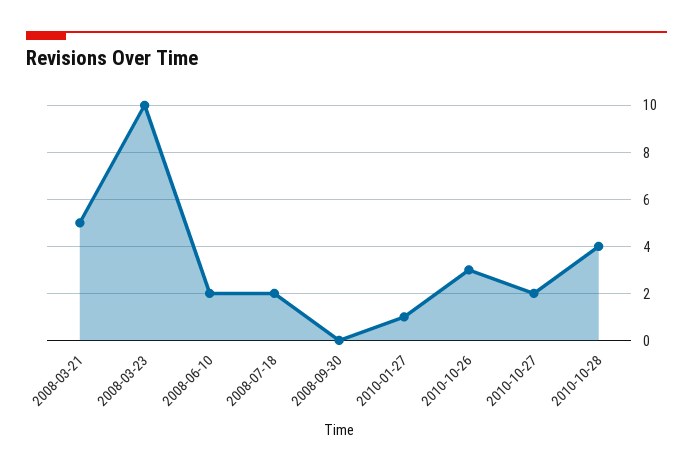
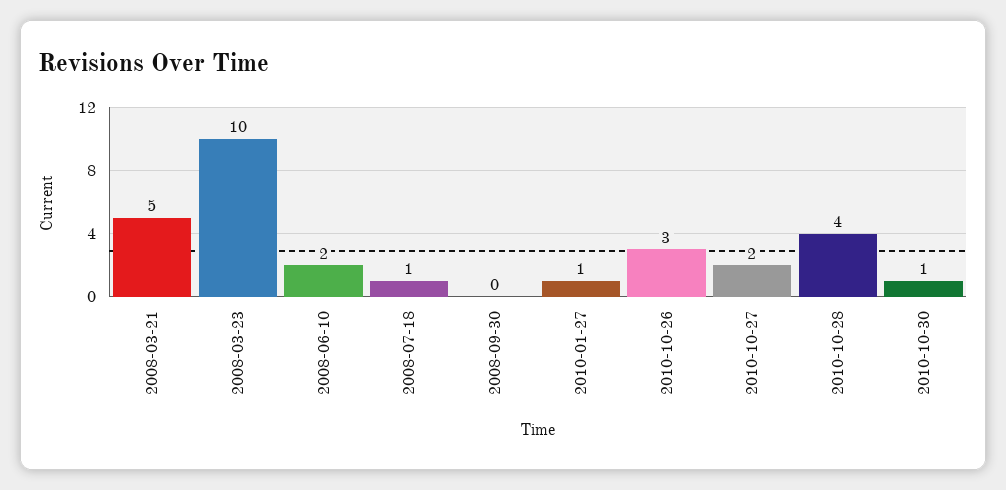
2008-07-18: 2 -> 1
2010-10-30: none -> 1

